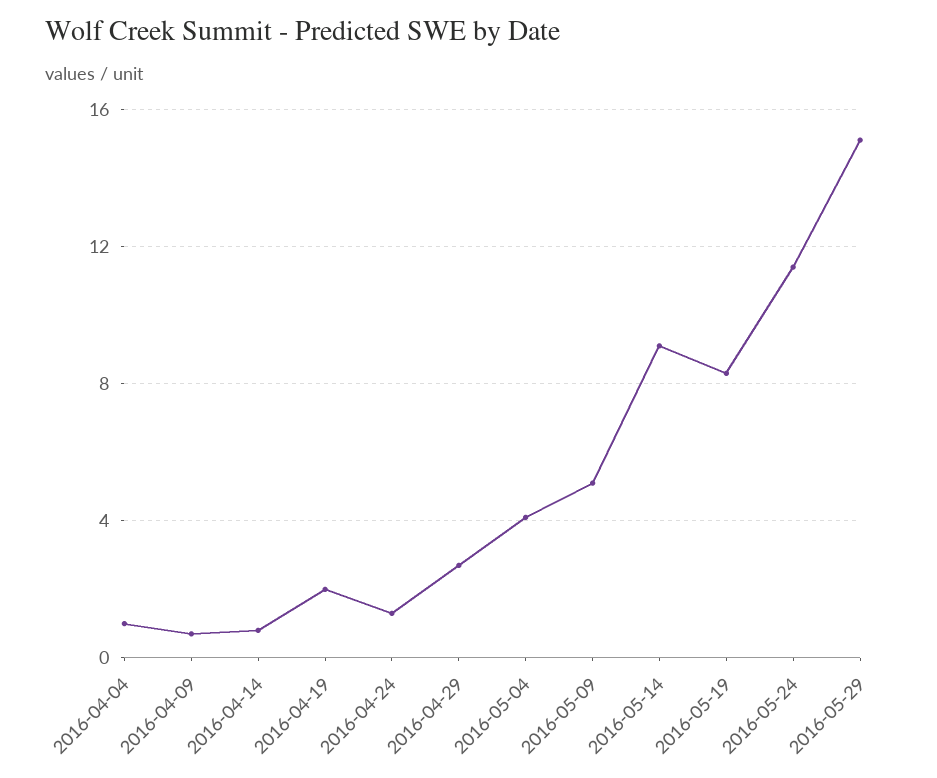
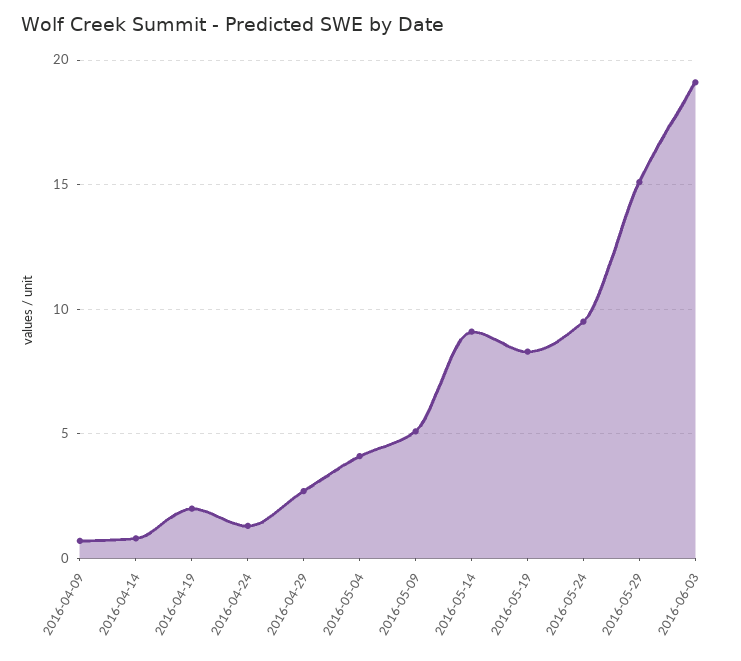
2016-04-04: 1 -> none
2016-05-24: 11.5 -> 9.5
2016-06-03: none -> 19

